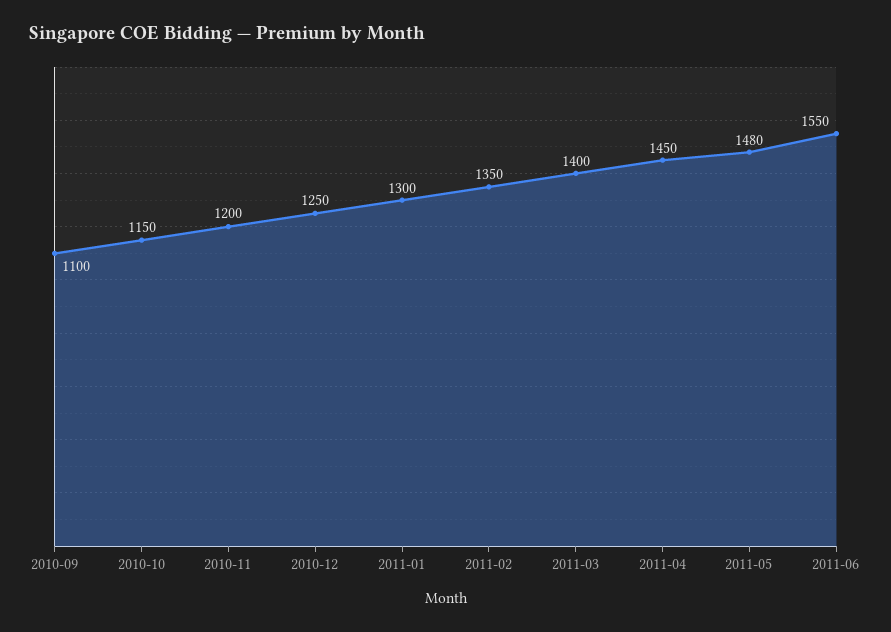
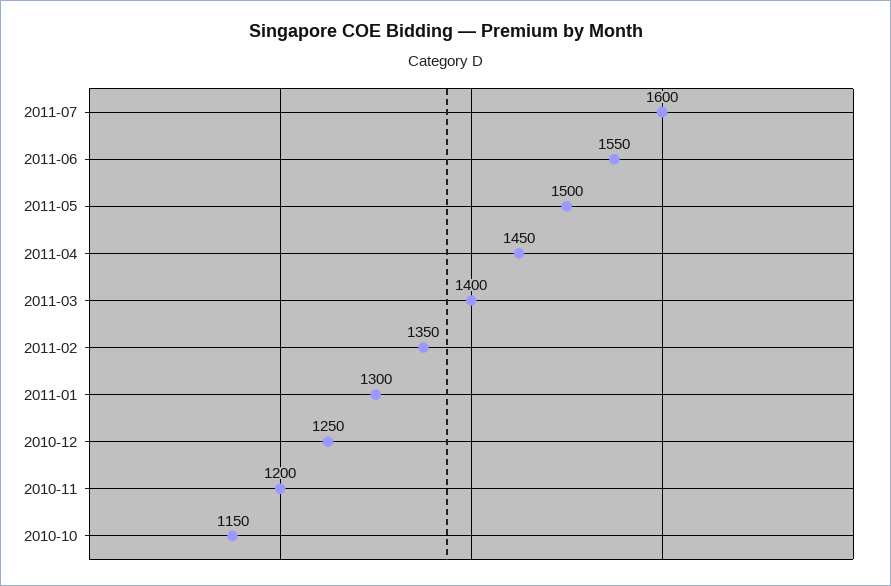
2010-09: 1100 -> none
2011-05: 1480 -> 1500
2011-07: none -> 1600

